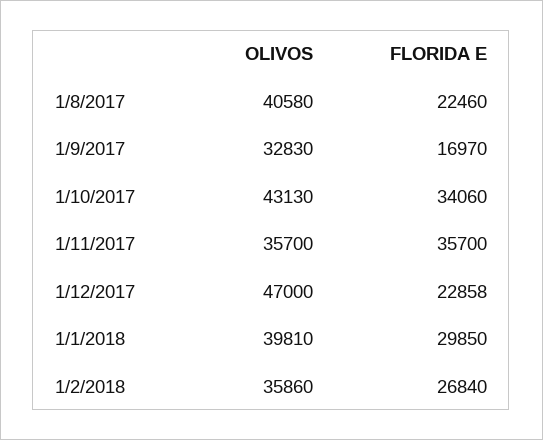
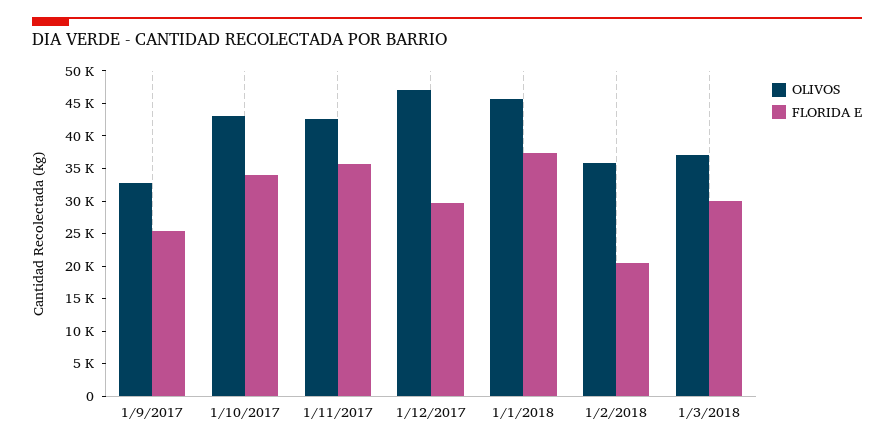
OLIVOS, 1/8/2017: 40580 -> none
FLORIDA E, 1/8/2017: 22460 -> none
FLORIDA E, 1/9/2017: 16970 -> 25000
OLIVOS, 1/11/2017: 35700 -> 42500
FLORIDA E, 1/12/2017: 22858 -> 30000
OLIVOS, 1/1/2018: 39810 -> 45000
FLORIDA E, 1/1/2018: 29850 -> 37500
FLORIDA E, 1/2/2018: 26840 -> 20000
OLIVOS, 1/3/2018: none -> 37500
FLORIDA E, 1/3/2018: none -> 30000

